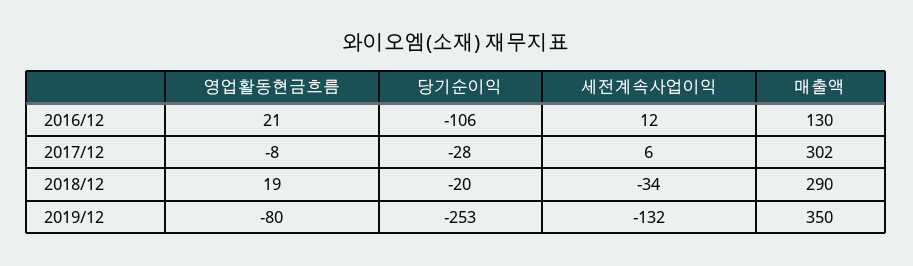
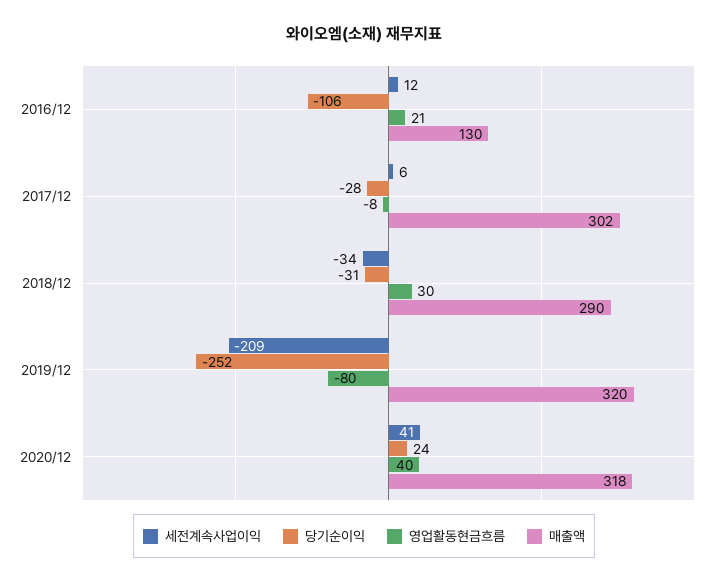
영업활동현금흐름, 2018/12: 19 -> 30
당기순이익, 2018/12: -20 -> -31
당기순이익, 2019/12: -253 -> -252
세전계속사업이익, 2019/12: -132 -> -209
매출액, 2019/12: 350 -> 320
세전계속사업이익, 2020/12: none -> 41
당기순이익, 2020/12: none -> 24
영업활동현금흐름, 2020/12: none -> 40
매출액, 2020/12: none -> 318

